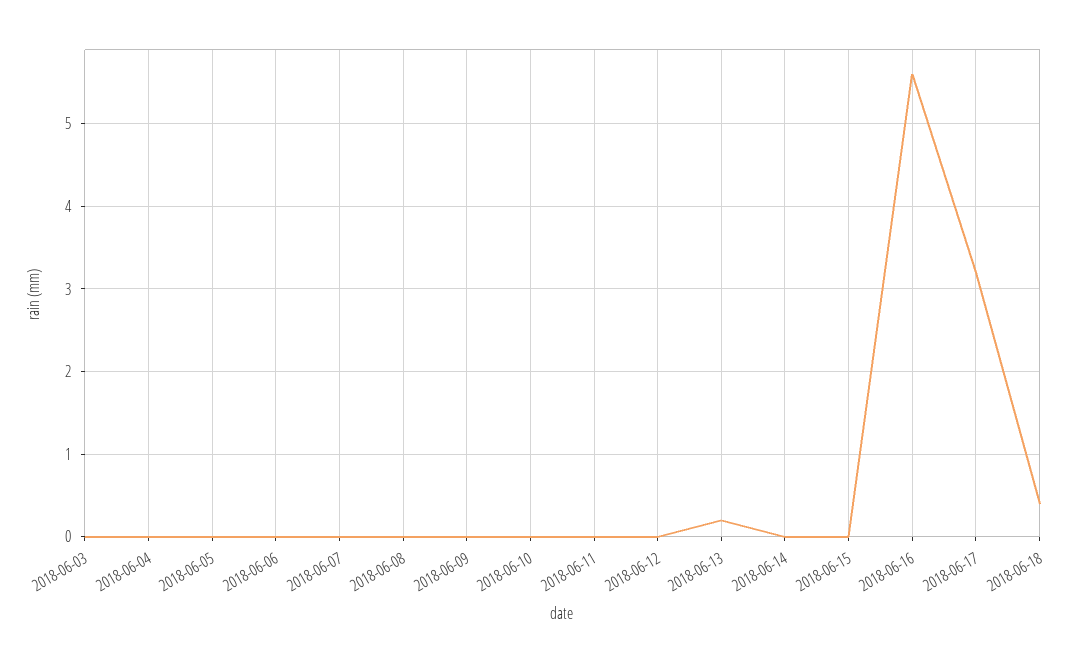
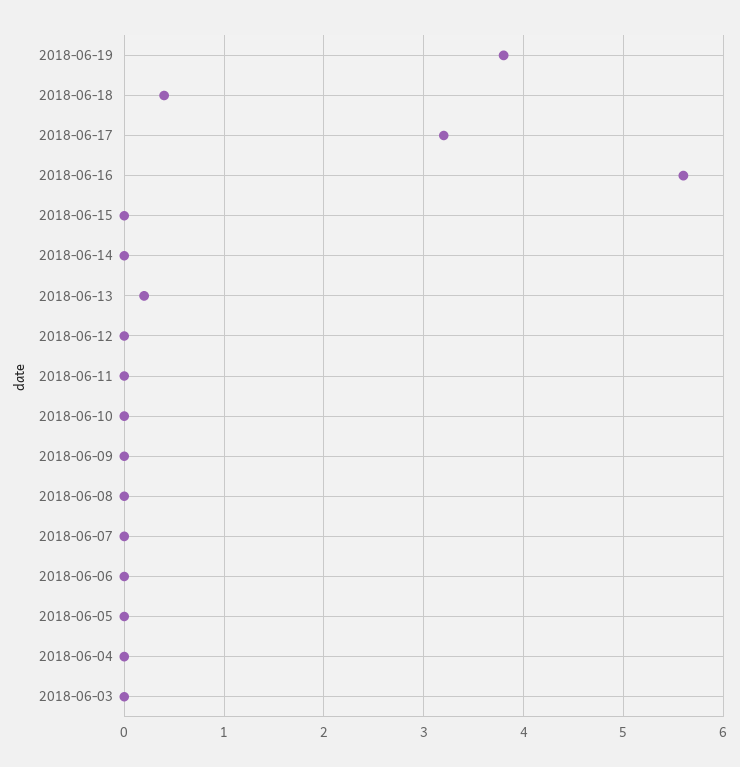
2018-06-19: none -> 3.8

